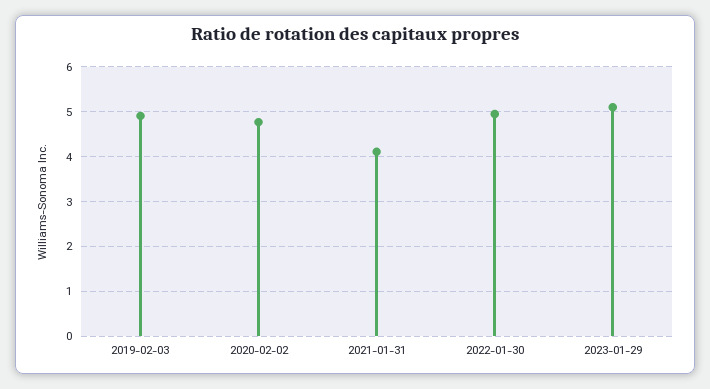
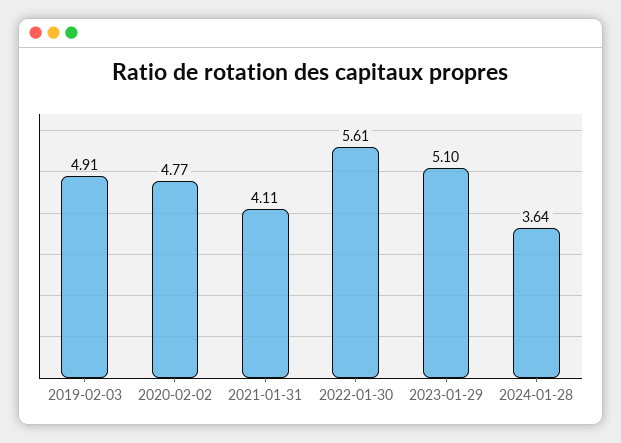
2022-01-30: 5 -> 5.61
2024-01-28: none -> 3.64

